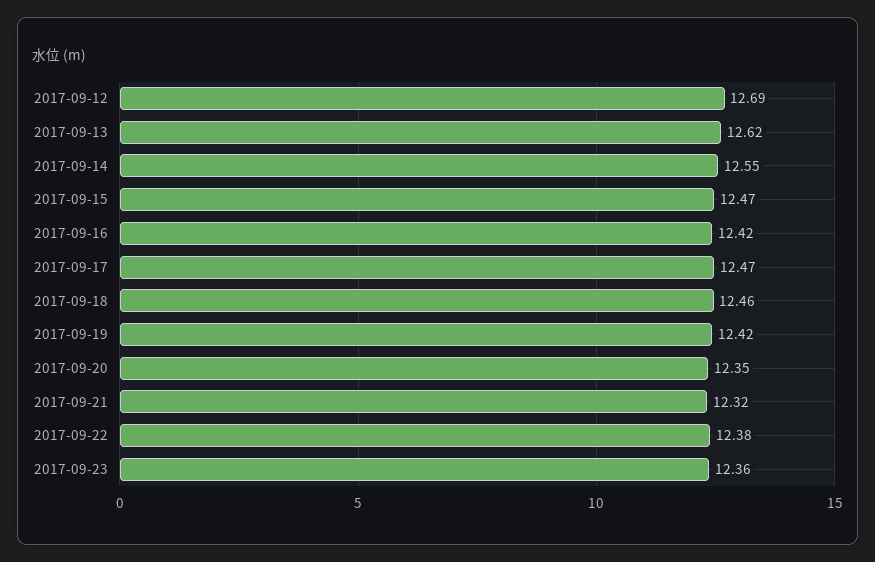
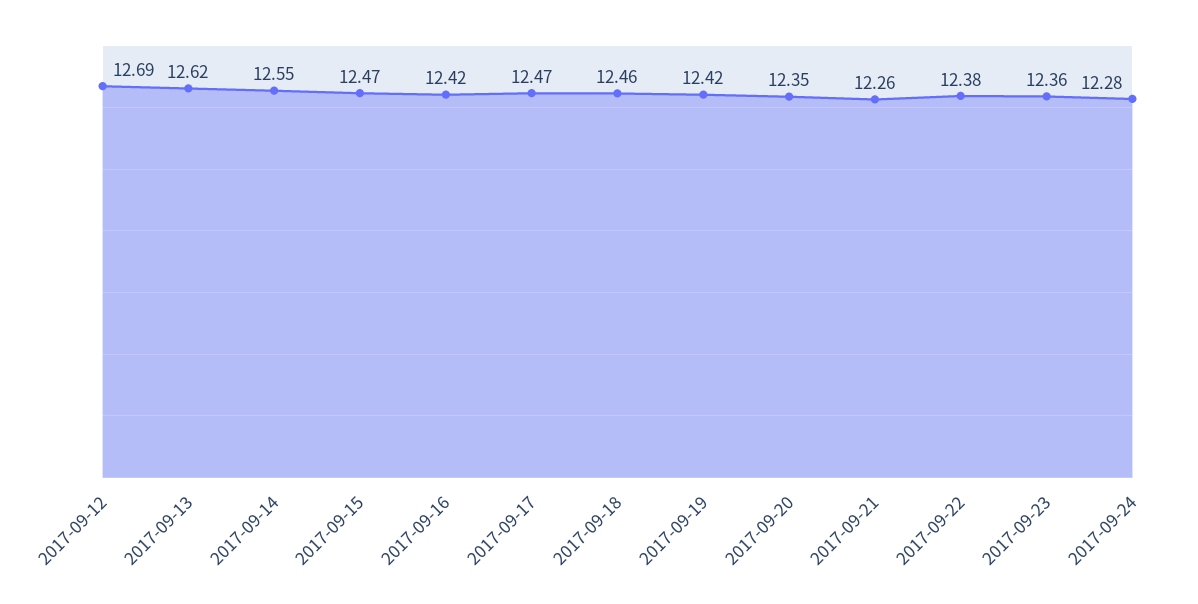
2017-09-21: 12.32 -> 12.26
2017-09-24: none -> 12.28

